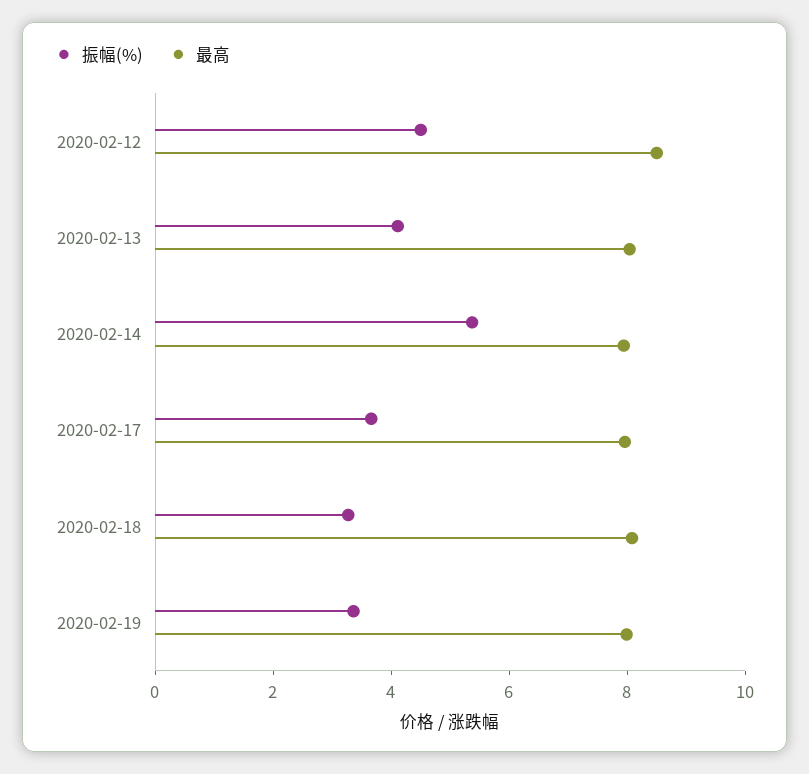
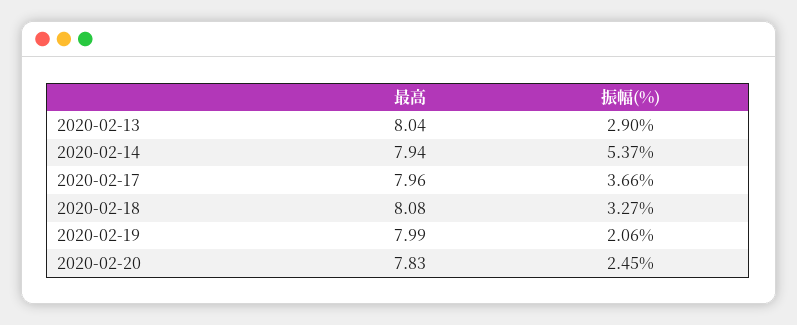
振幅(%), 2020-02-12: 4.5 -> none
最高, 2020-02-12: 8.5 -> none
振幅(%), 2020-02-13: 4 -> 2.9
振幅(%), 2020-02-19: 3.5 -> 2.06
最高, 2020-02-20: none -> 7.83
振幅(%), 2020-02-20: none -> 2.45

